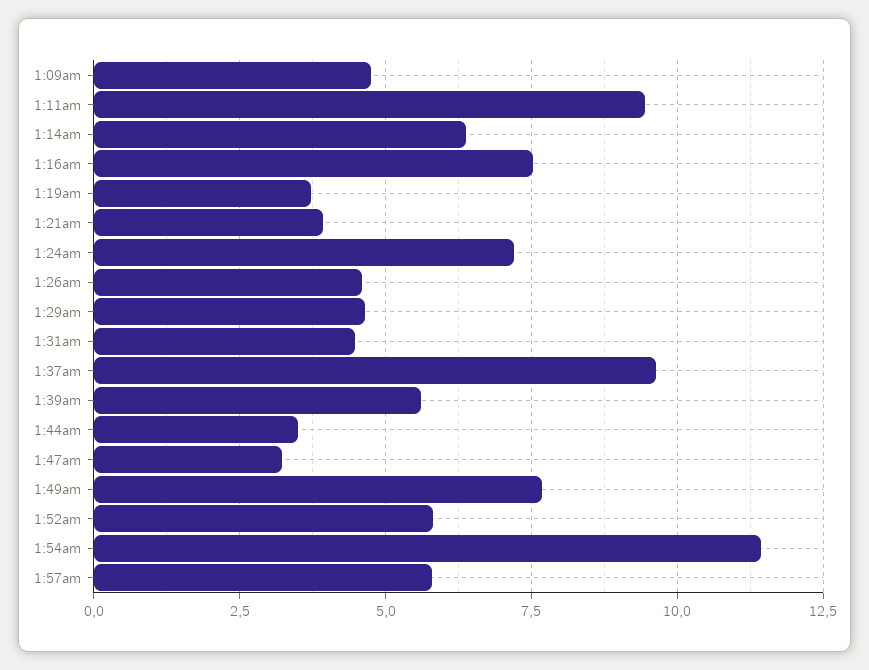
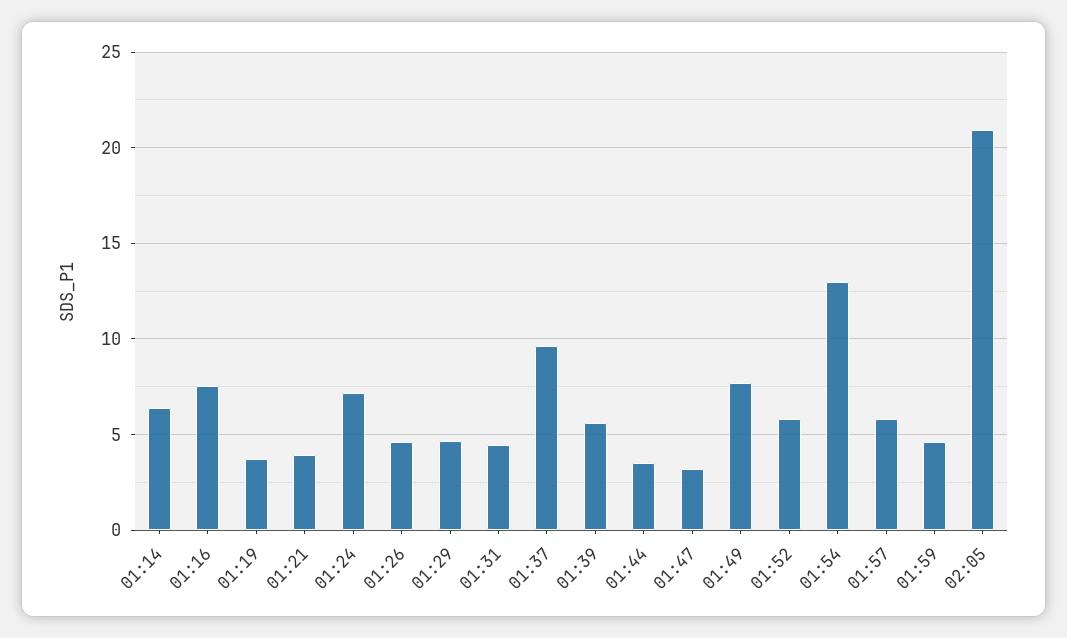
1:09am: 4.75 -> none
1:11am: 9.5 -> none
1:54am: 11.5 -> 13
01:59: none -> 4.5
02:05: none -> 21

